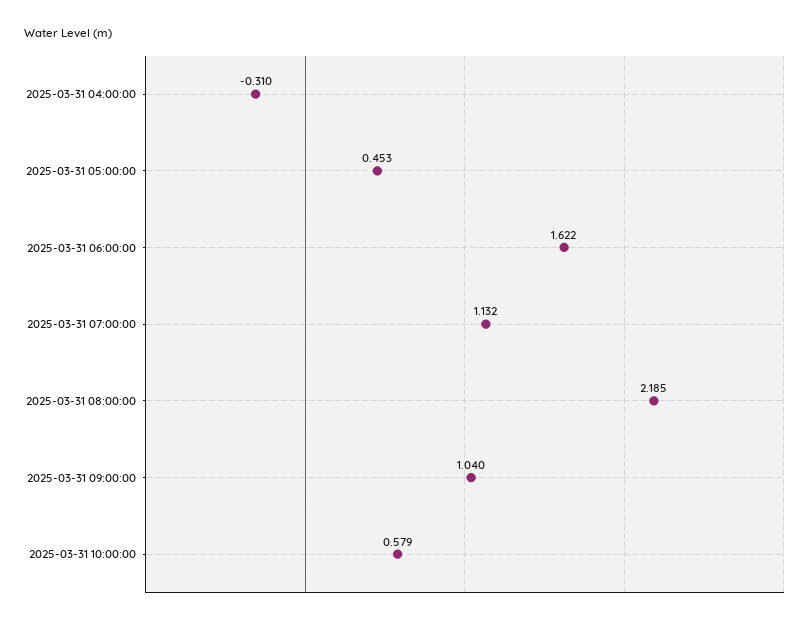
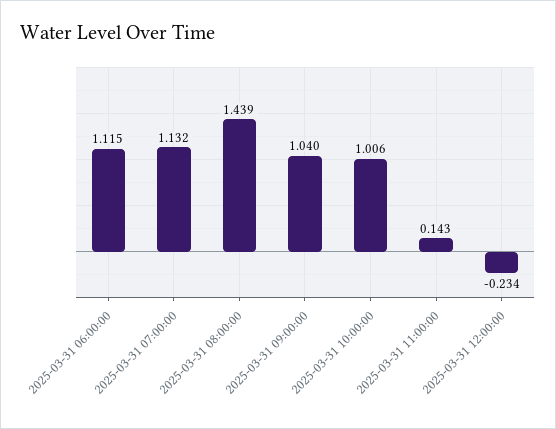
2025-03-31 04:00:00: -0.31 -> none
2025-03-31 05:00:00: 0.453 -> none
2025-03-31 06:00:00: 1.622 -> 1.115
2025-03-31 08:00:00: 2.185 -> 1.439
2025-03-31 10:00:00: 0.579 -> 1.006
2025-03-31 11:00:00: none -> 0.143
2025-03-31 12:00:00: none -> -0.234

